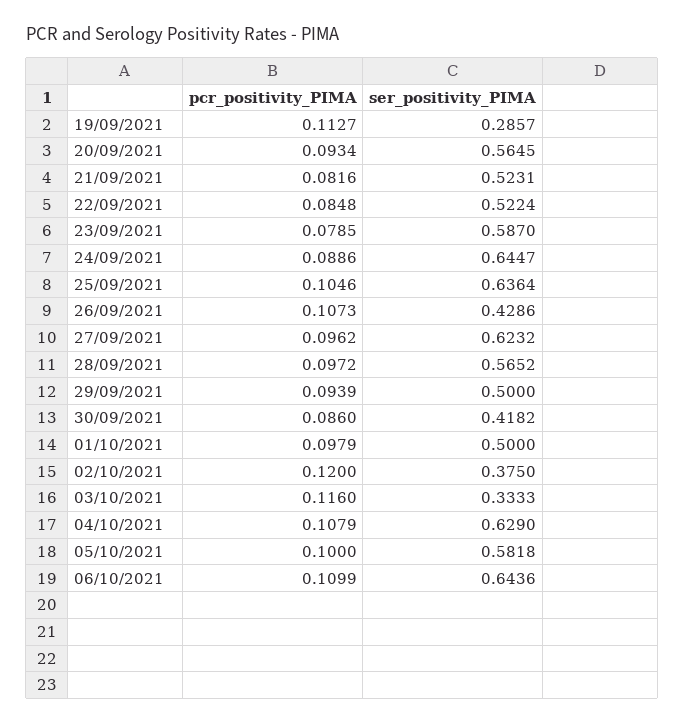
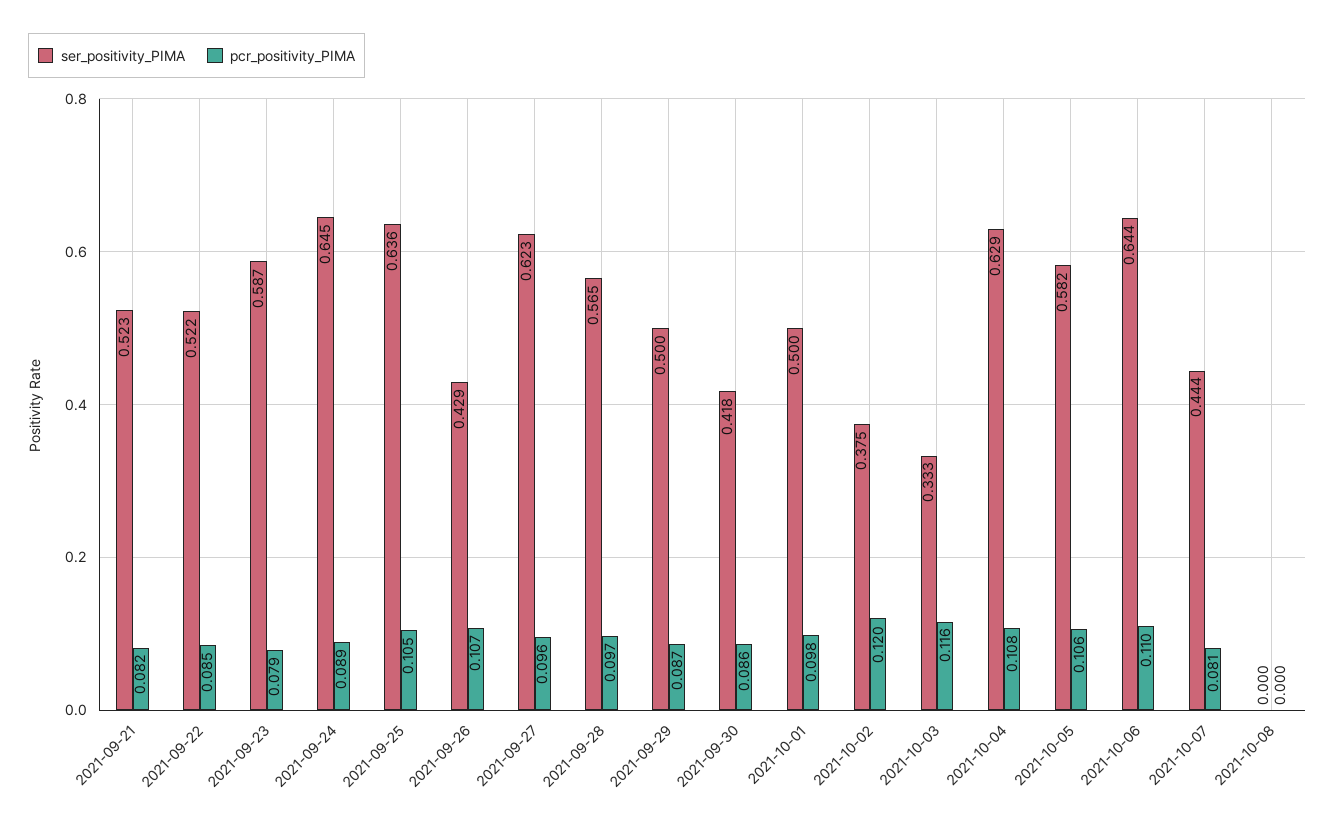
pcr_positivity_PIMA, 19/09/2021: 0.1127 -> none
ser_positivity_PIMA, 19/09/2021: 0.2857 -> none
pcr_positivity_PIMA, 20/09/2021: 0.0934 -> none
ser_positivity_PIMA, 20/09/2021: 0.5645 -> none
pcr_positivity_PIMA, 29/09/2021: 0.0939 -> 0.087
pcr_positivity_PIMA, 05/10/2021: 0.1 -> 0.106
ser_positivity_PIMA, 2021-10-07: none -> 0.444
pcr_positivity_PIMA, 2021-10-07: none -> 0.081
ser_positivity_PIMA, 2021-10-08: none -> 0
pcr_positivity_PIMA, 2021-10-08: none -> 0

